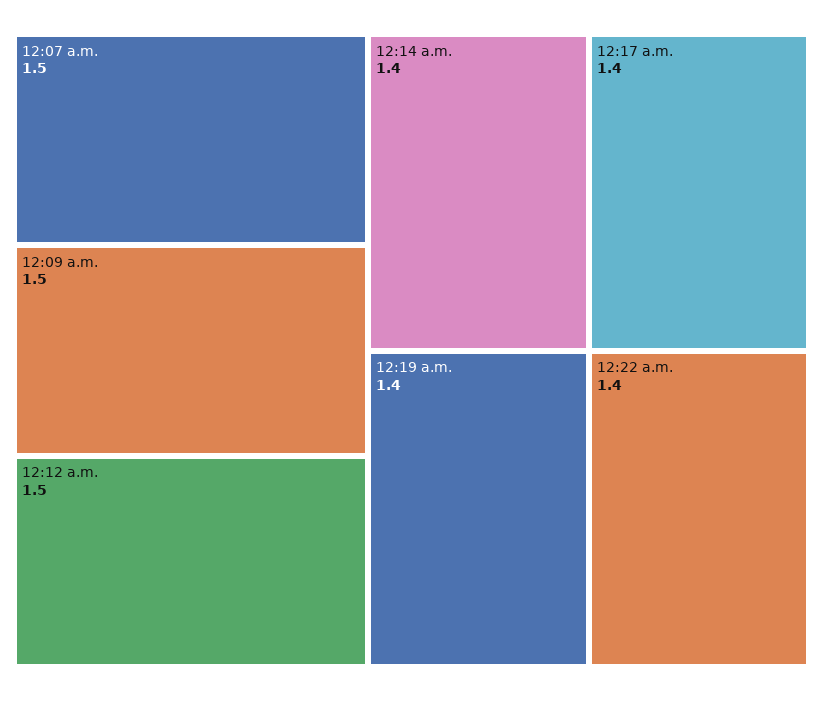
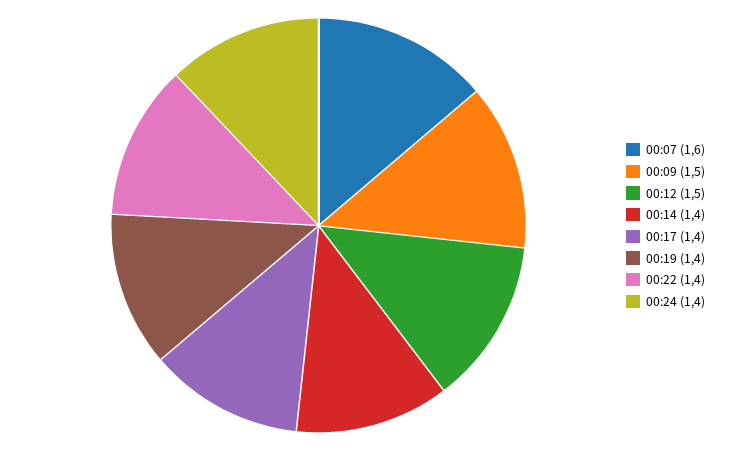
12:07 a.m.: 1.5 -> 1.6
00:24: none -> 1.4

